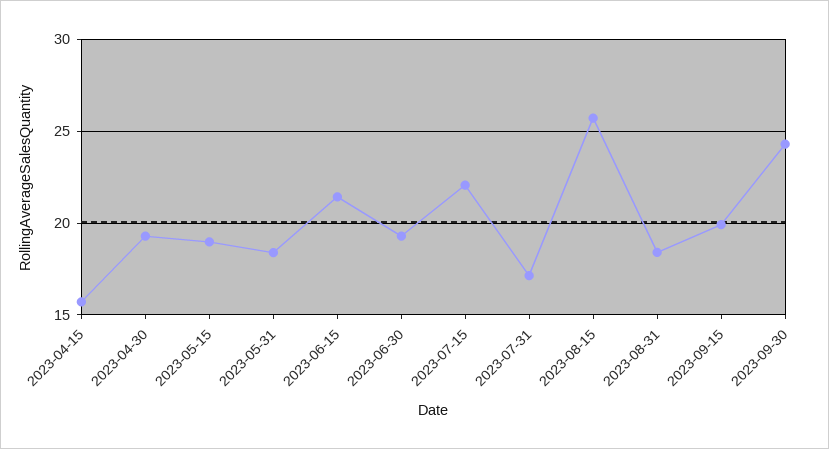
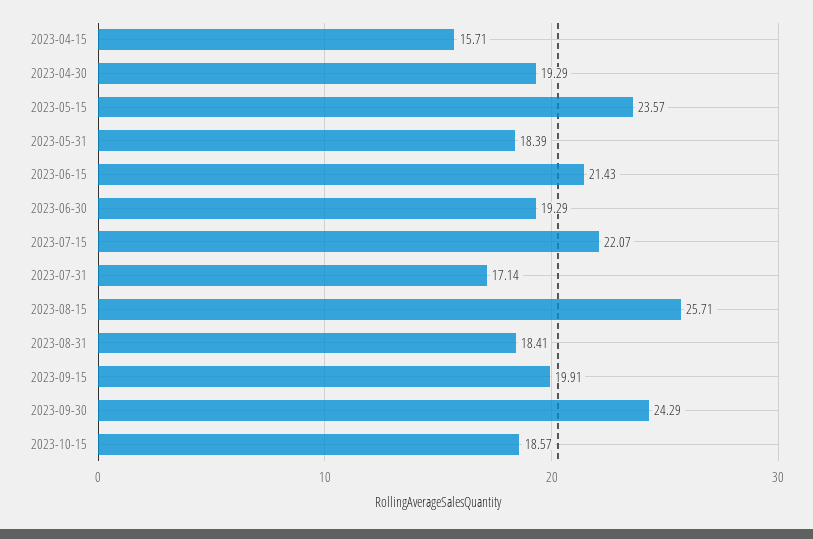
2023-05-15: 19 -> 23.57
2023-10-15: none -> 18.57

